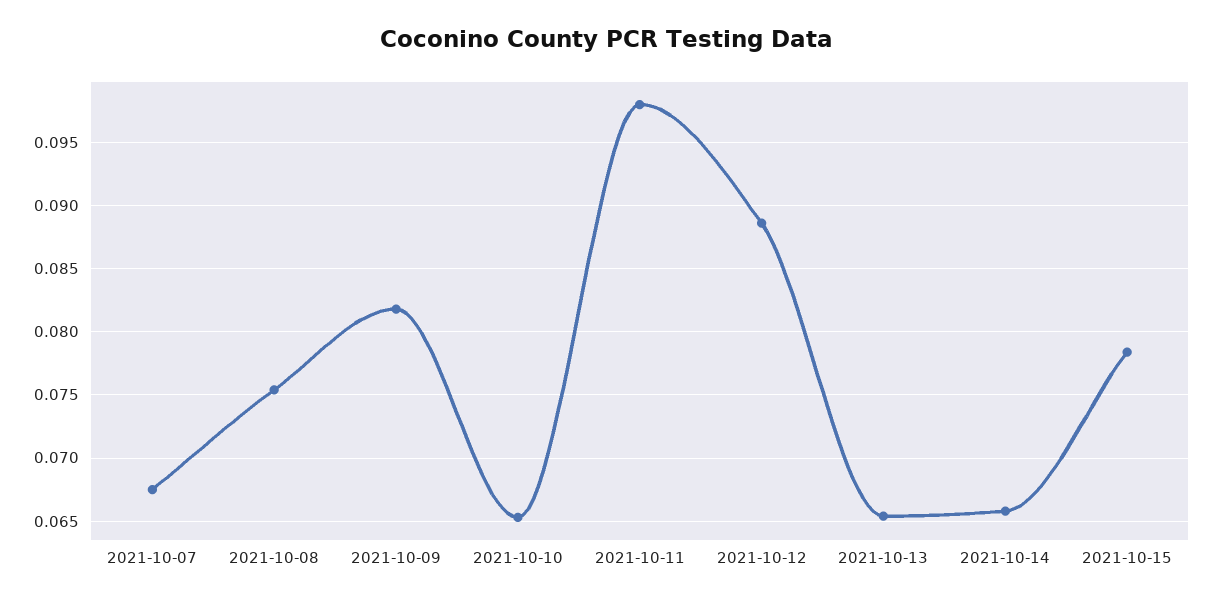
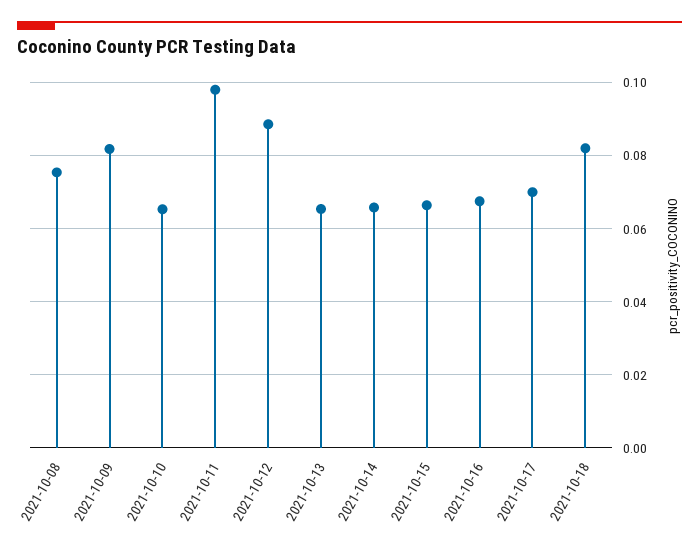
2021-10-07: 0.0675 -> none
2021-10-15: 0.0785 -> 0.066
2021-10-16: none -> 0.068
2021-10-17: none -> 0.07
2021-10-18: none -> 0.082

